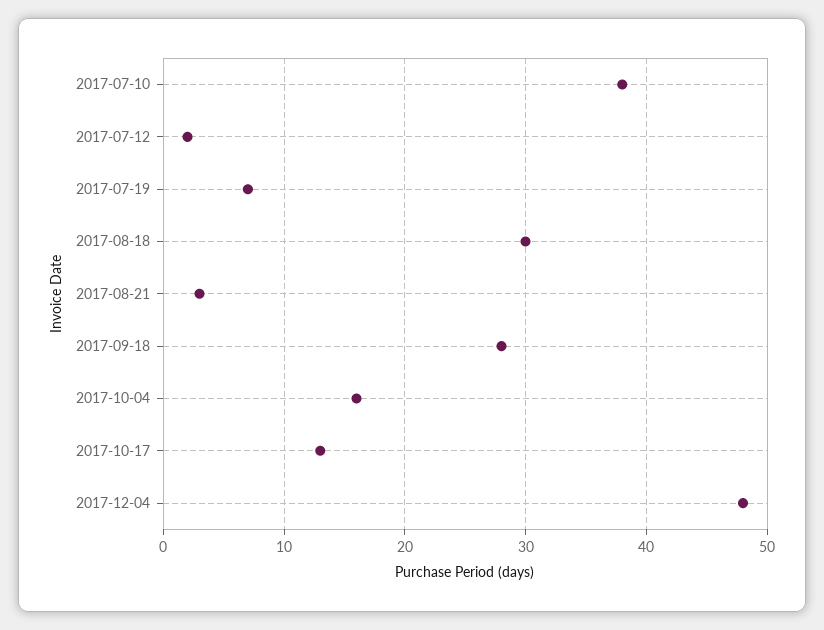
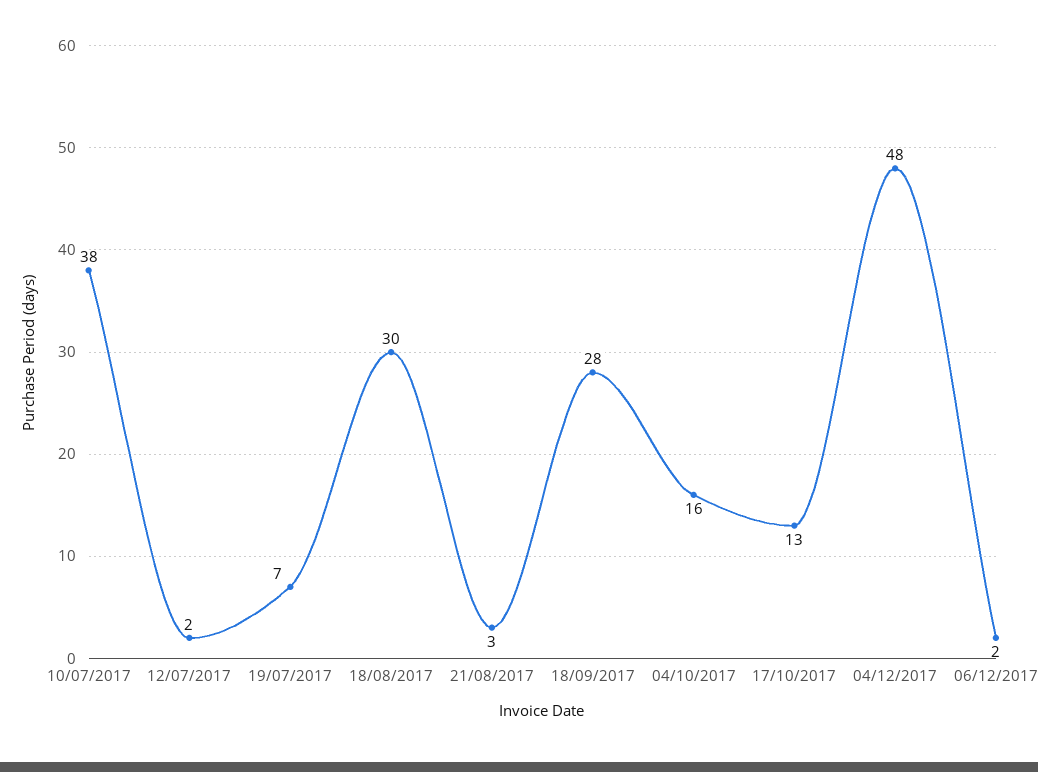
06/12/2017: none -> 2

